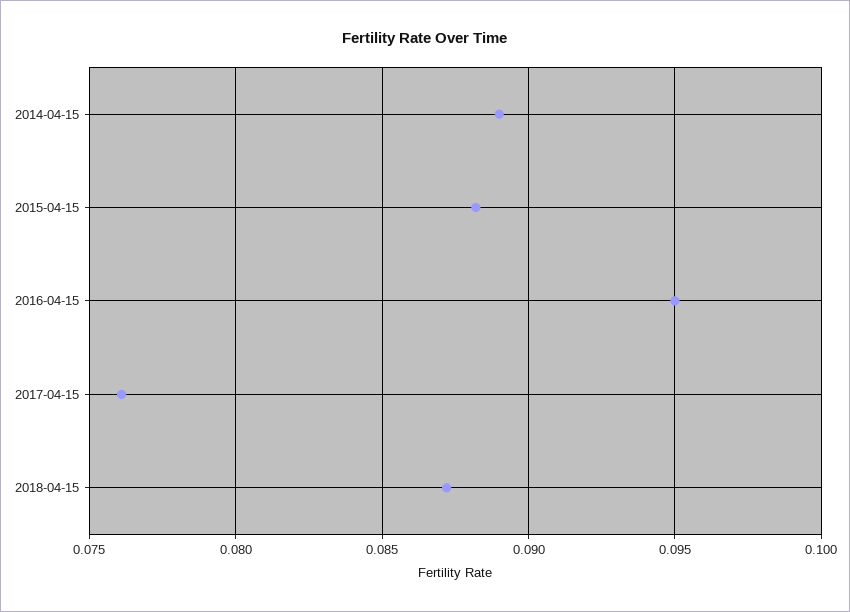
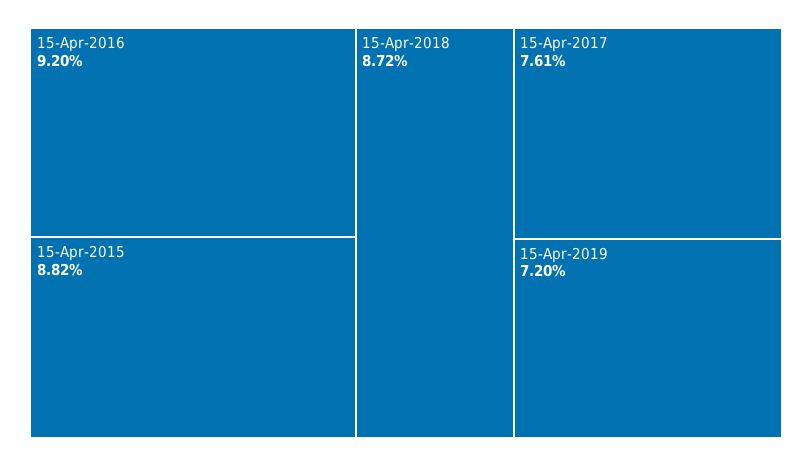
2014-04-15: 0.089 -> none
2016-04-15: 0.095 -> 0.092
15-Apr-2019: none -> 0.072

